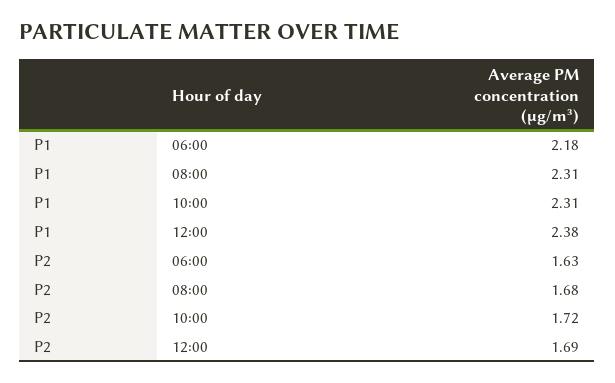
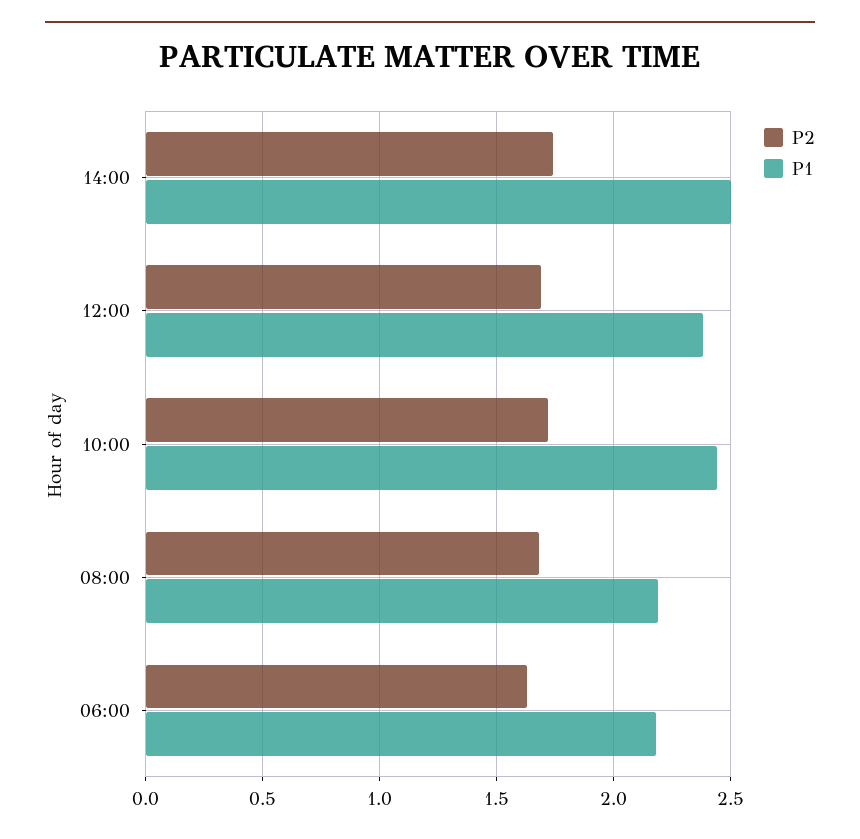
P1, 08:00: 2.31 -> 2.2
P1, 10:00: 2.31 -> 2.45
P2, 14:00: none -> 1.75
P1, 14:00: none -> 2.5

